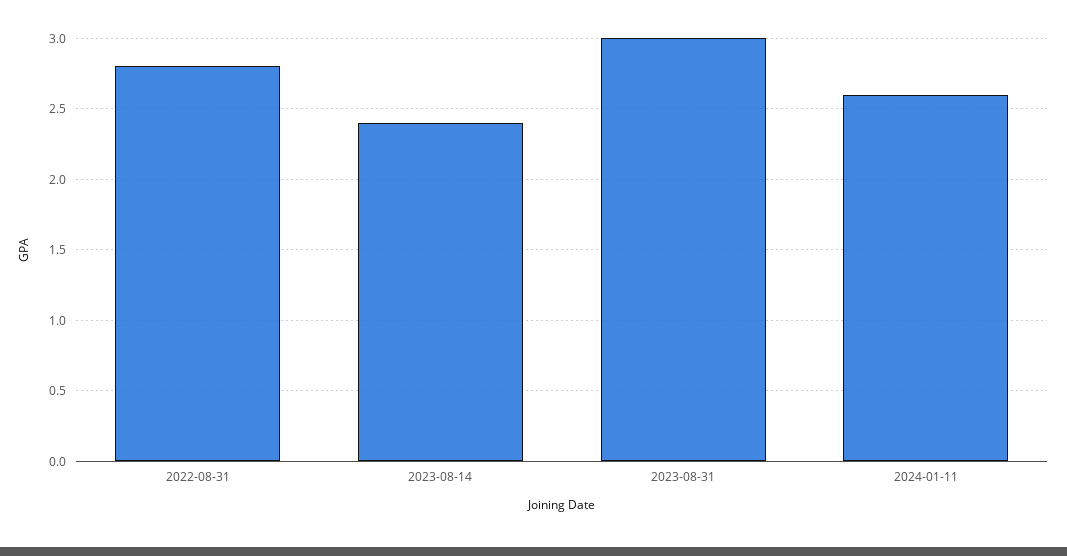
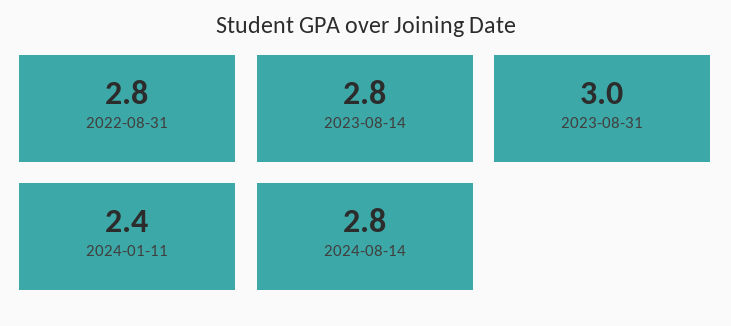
2023-08-14: 2.4 -> 2.8
2024-01-11: 2.6 -> 2.4
2024-08-14: none -> 2.8

